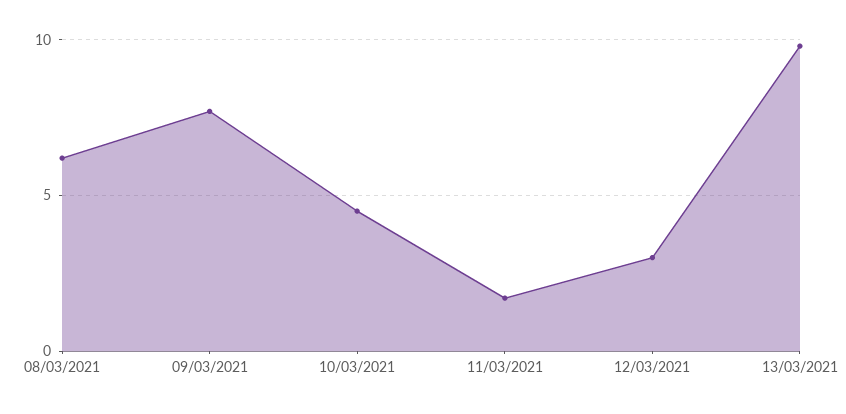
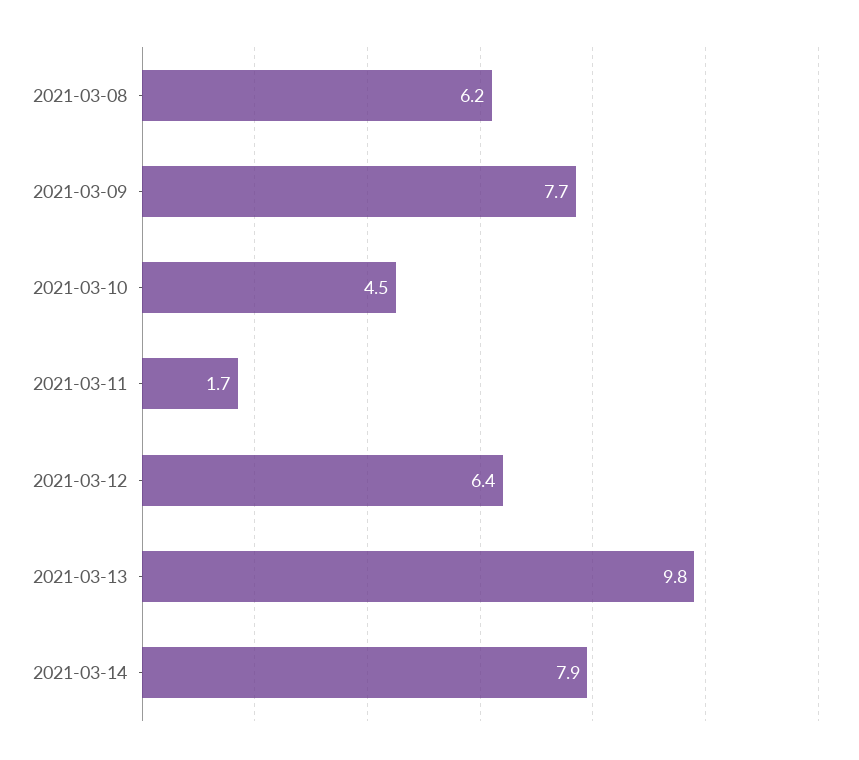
12/03/2021: 3 -> 6.4
2021-03-14: none -> 7.9

